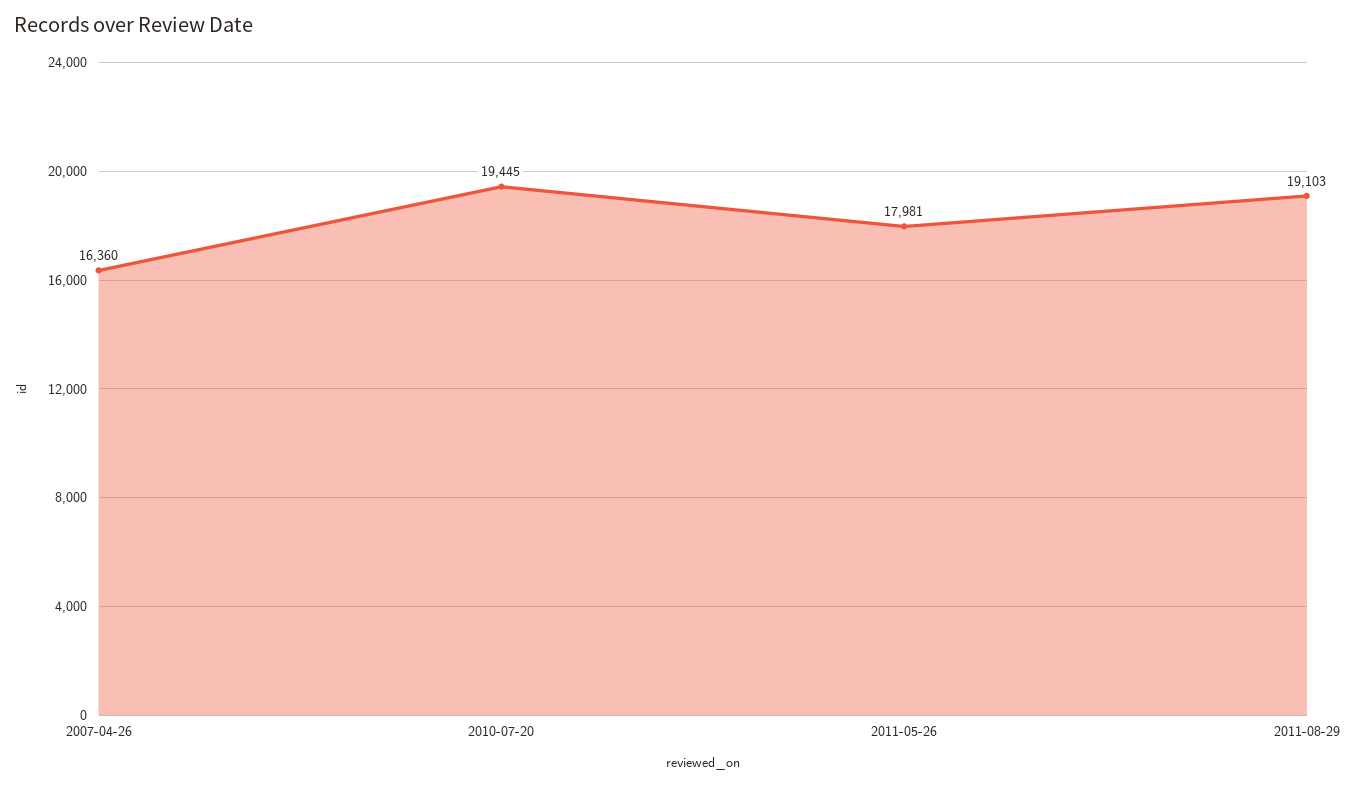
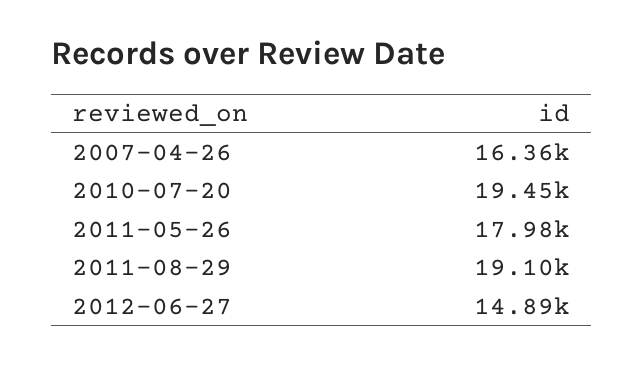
2012-06-27: none -> 14890

